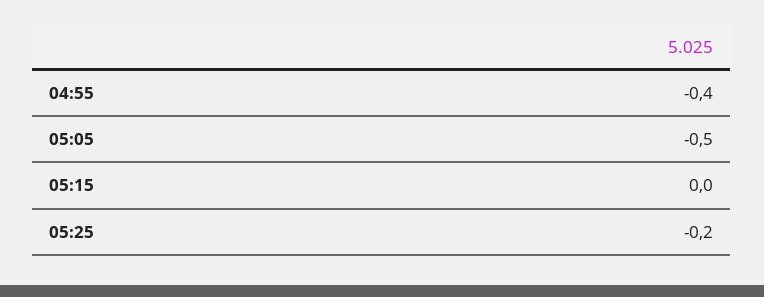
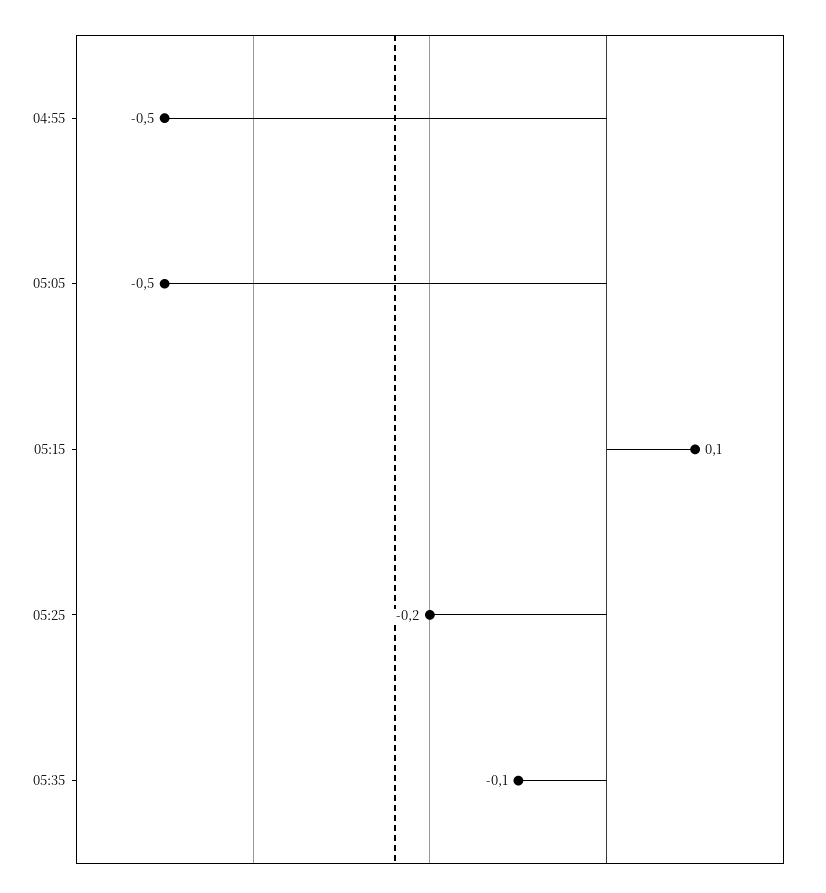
04:55: -0.4 -> -0.5
05:15: 0 -> 0.1
05:35: none -> -0.1

